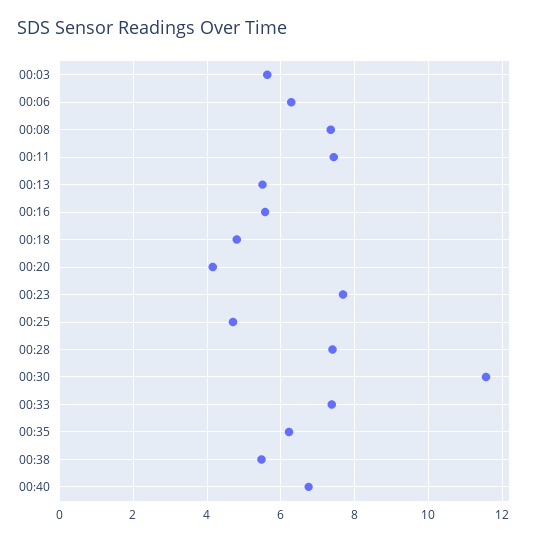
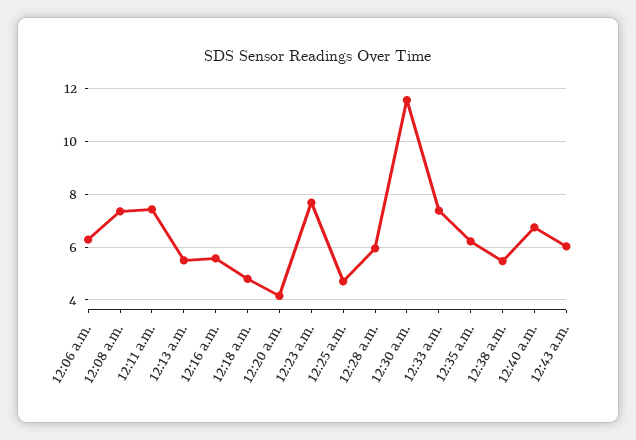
00:03: 5.6 -> none
00:28: 7.4 -> 6
12:43 a.m.: none -> 6

